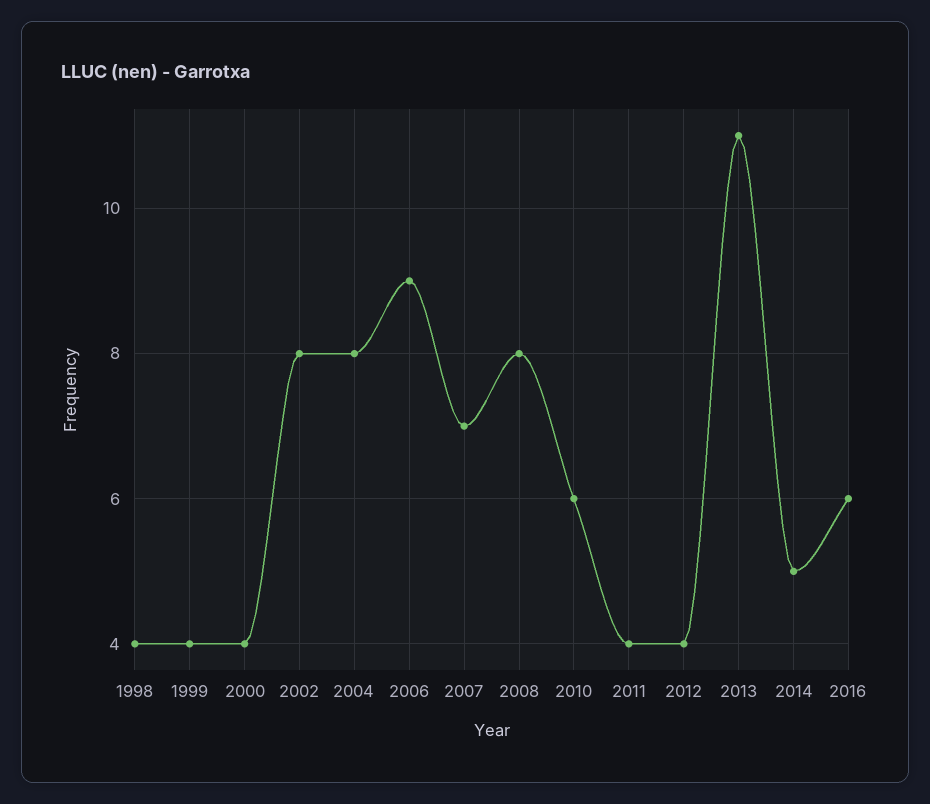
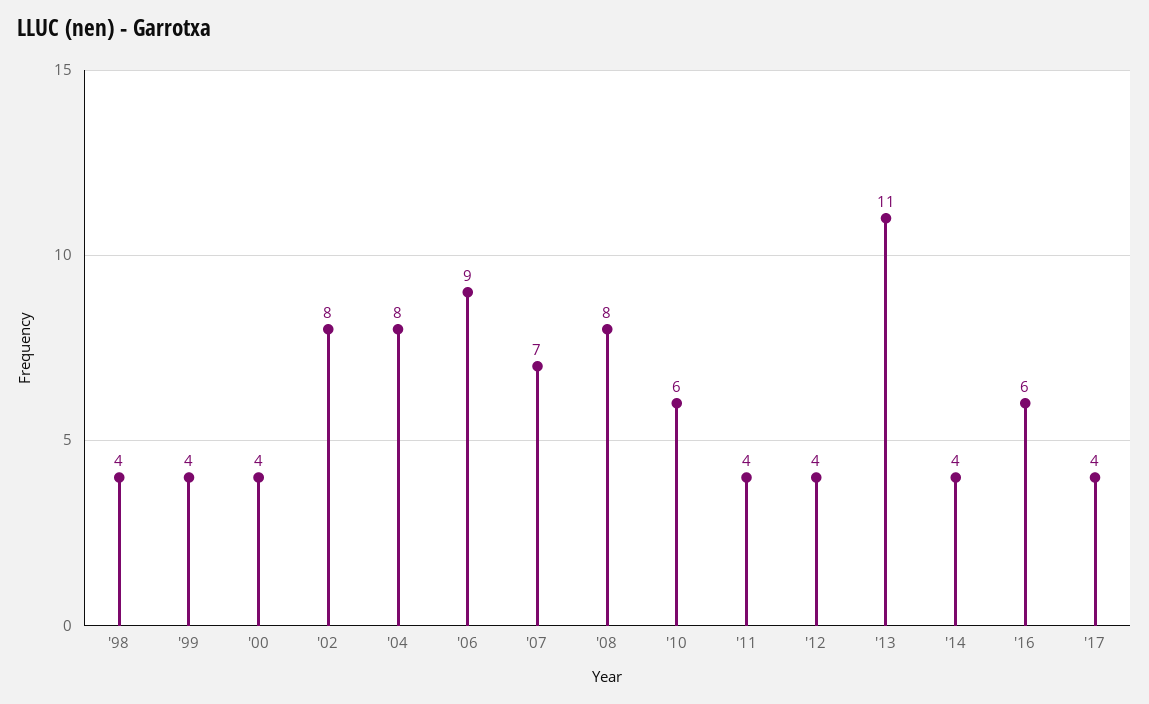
2014: 5 -> 4
'17: none -> 4

